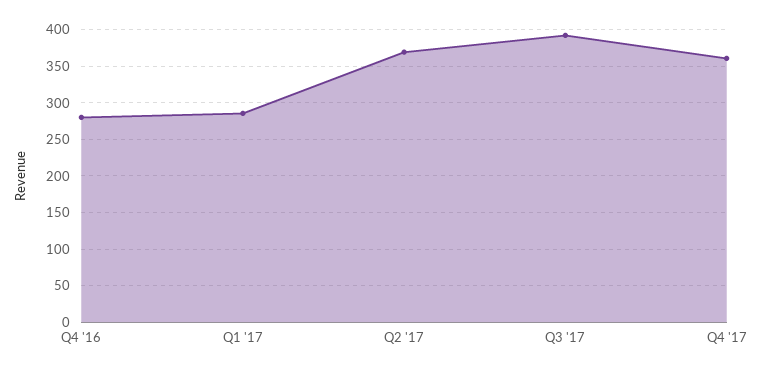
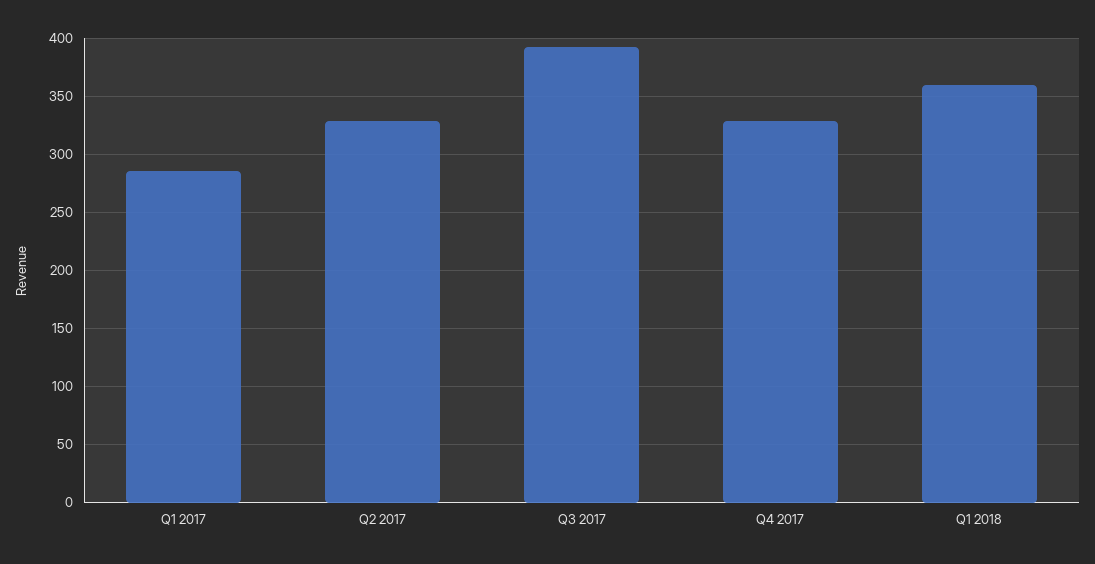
Q4 '16: 280 -> none
Q2 '17: 370 -> 330
Q4 '17: 360 -> 330
Q1 2018: none -> 360

